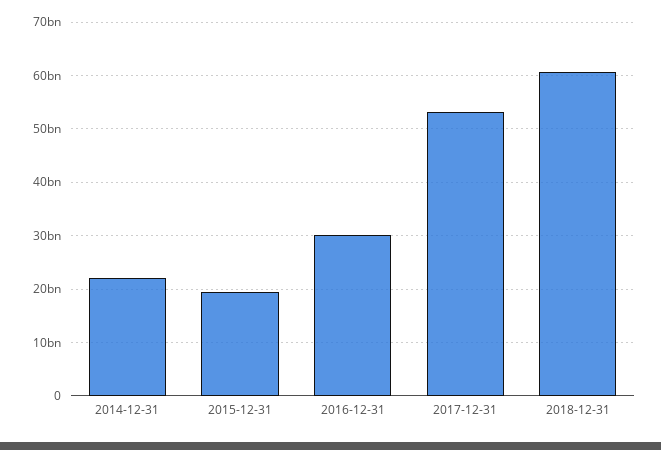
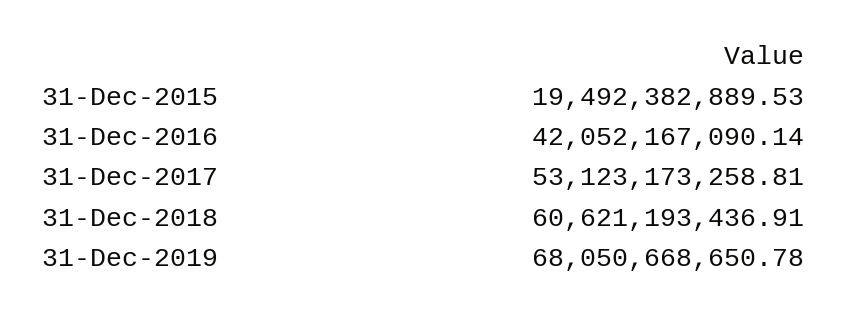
2014-12-31: 22000000000 -> none
2016-12-31: 30000000000 -> 42052167090.14
31-Dec-2019: none -> 68050668650.78

